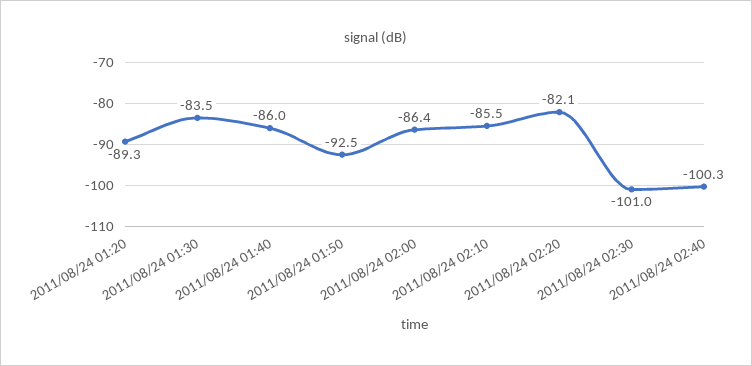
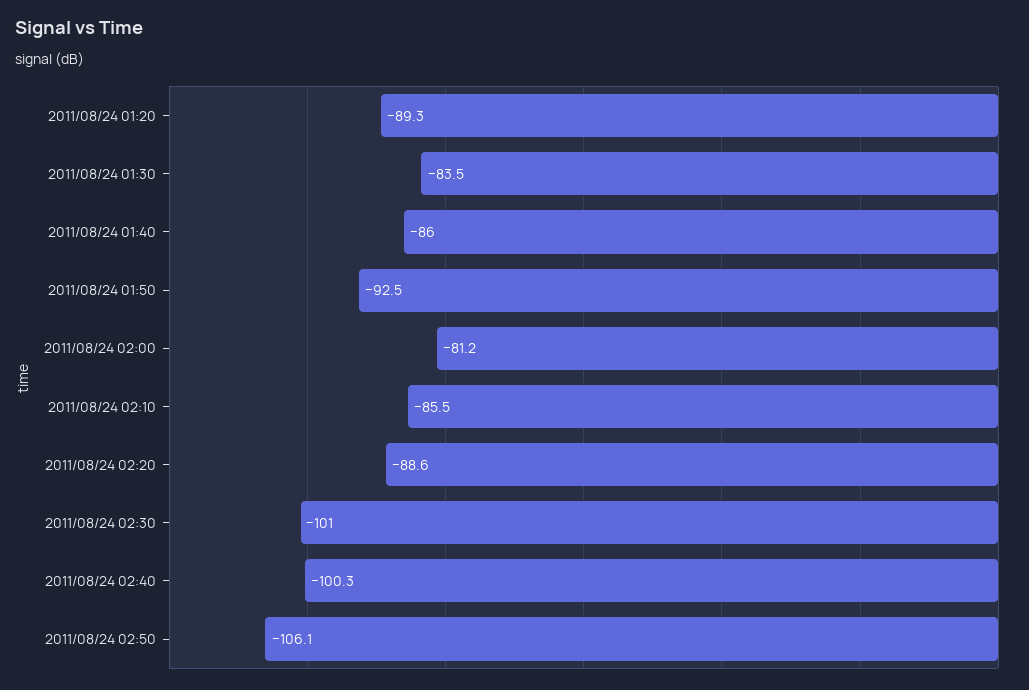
2011/08/24 02:00: -86.4 -> -81.2
2011/08/24 02:20: -82.1 -> -88.6
2011/08/24 02:50: none -> -106.1

